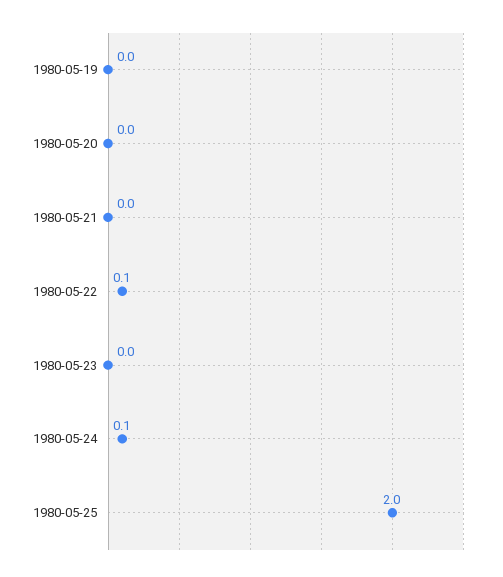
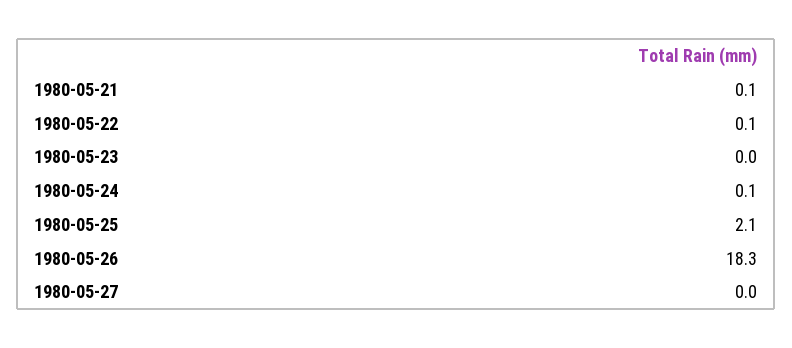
1980-05-19: 0 -> none
1980-05-20: 0 -> none
1980-05-21: 0 -> 0.1
1980-05-25: 2 -> 2.1
1980-05-26: none -> 18.3
1980-05-27: none -> 0

